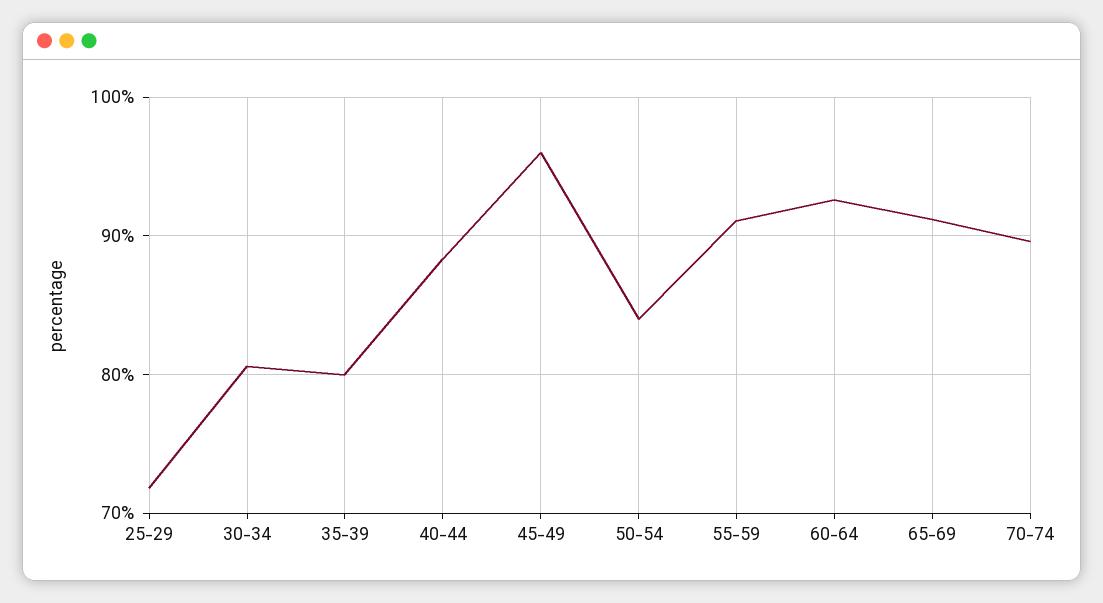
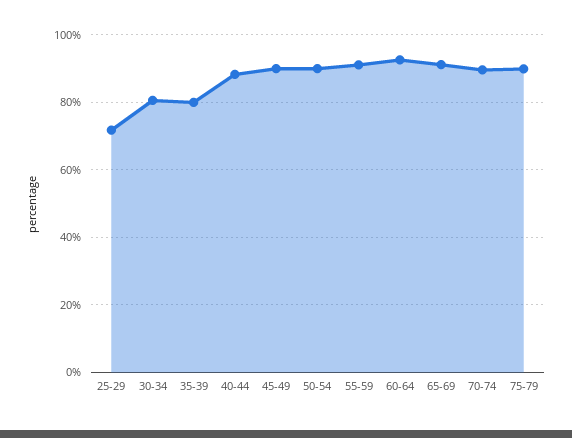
45-49: 96 -> 90
50-54: 84 -> 90
75-79: none -> 90

